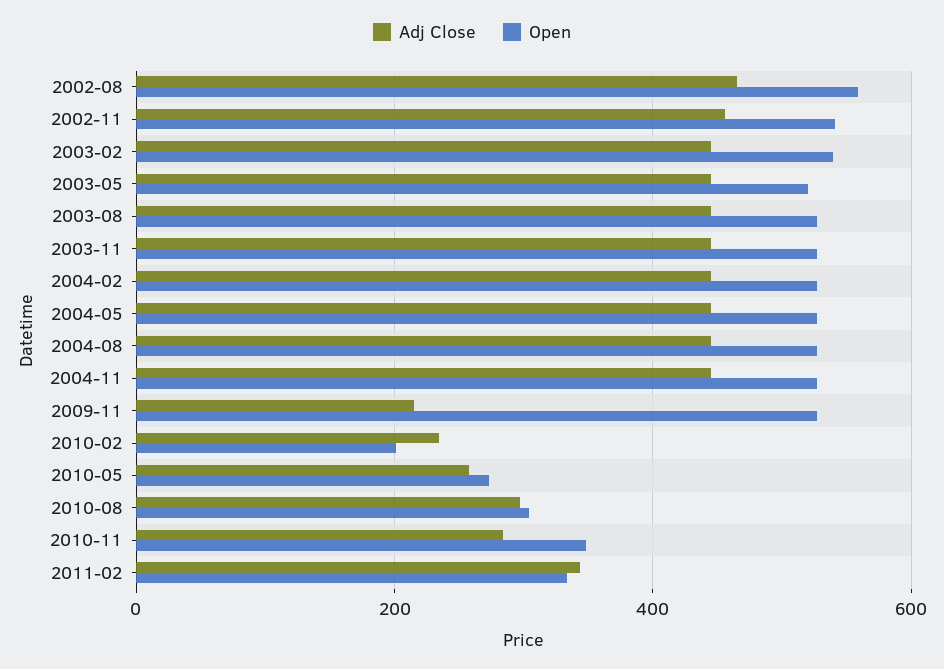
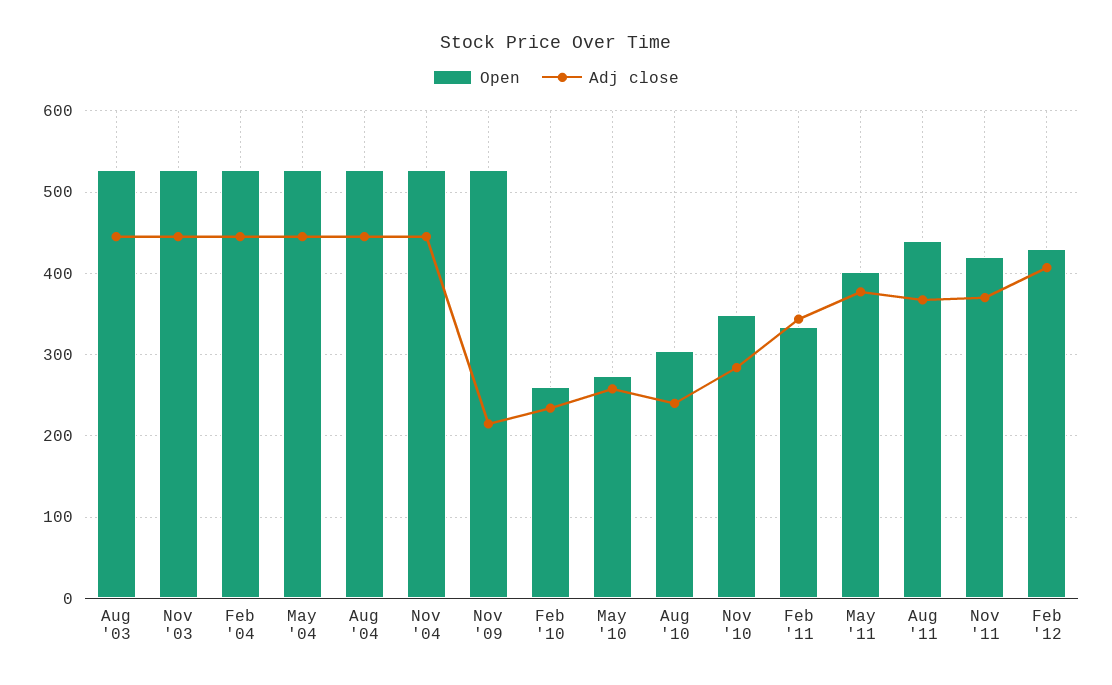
Adj Close, 2002-08: 460 -> none
Open, 2002-08: 560 -> none
Adj Close, 2002-11: 460 -> none
Open, 2002-11: 540 -> none
Adj Close, 2003-02: 440 -> none
Open, 2003-02: 540 -> none
Adj Close, 2003-05: 440 -> none
Open, 2003-05: 520 -> none
Open, 2010-02: 200 -> 260
Adj Close, 2010-08: 300 -> 240
Open, May '11: none -> 400
Adj Close, May '11: none -> 380
Open, Aug '11: none -> 440
Adj Close, Aug '11: none -> 370
Open, Nov '11: none -> 420
Adj Close, Nov '11: none -> 370
Open, Feb '12: none -> 430
Adj Close, Feb '12: none -> 410

